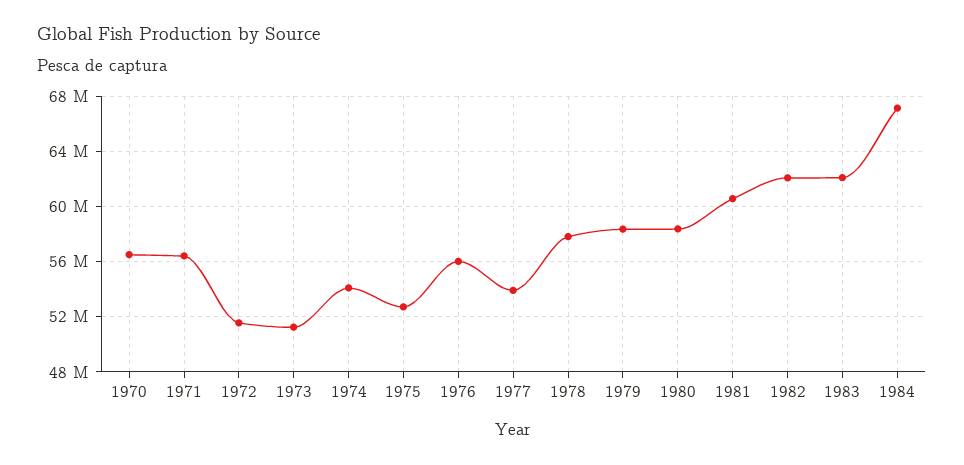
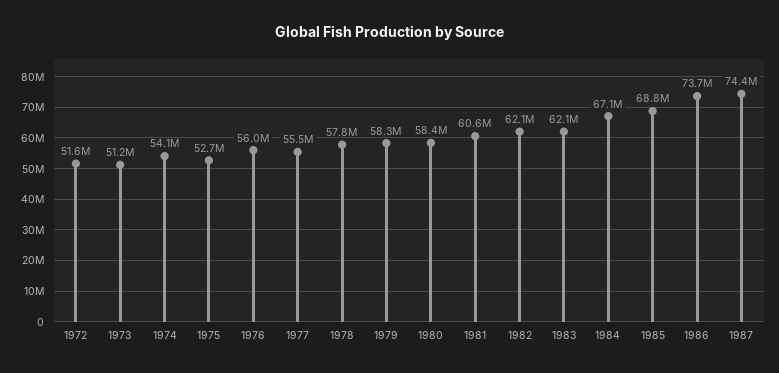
1970: 56500000 -> none
1971: 56500000 -> none
1977: 54000000 -> 55500000
1985: none -> 68800000
1986: none -> 73700000
1987: none -> 74400000

